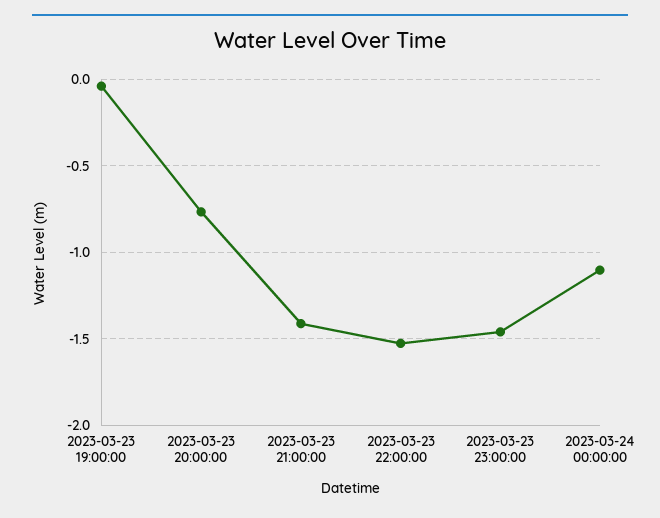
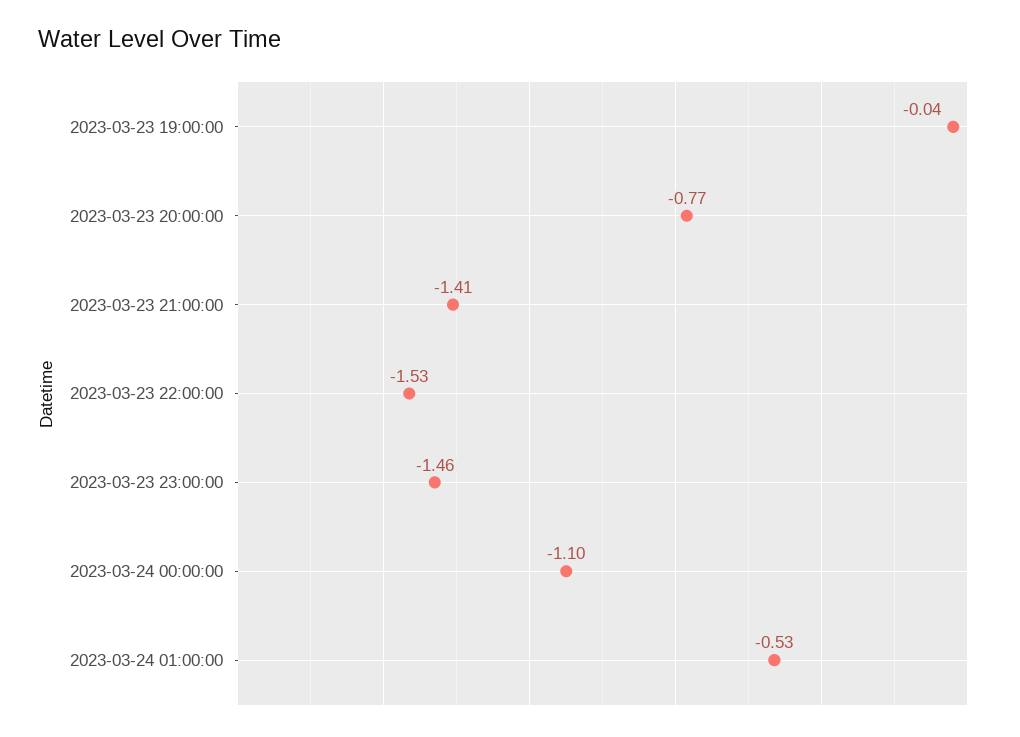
2023-03-24 01:00:00: none -> -0.53

